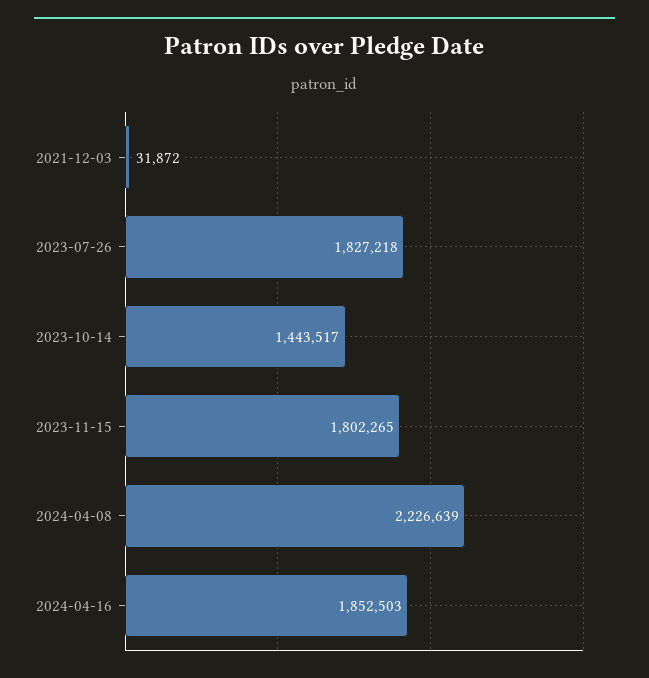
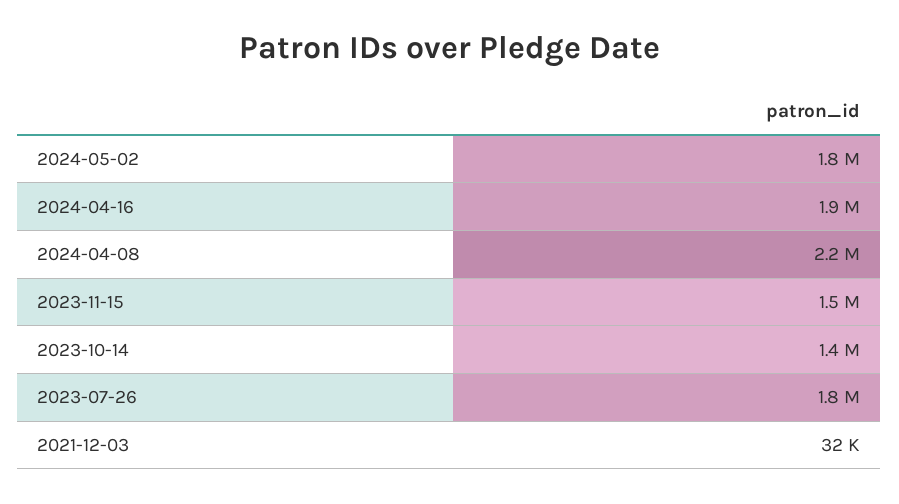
2023-11-15: 1802265 -> 1500000
2024-05-02: none -> 1800000

